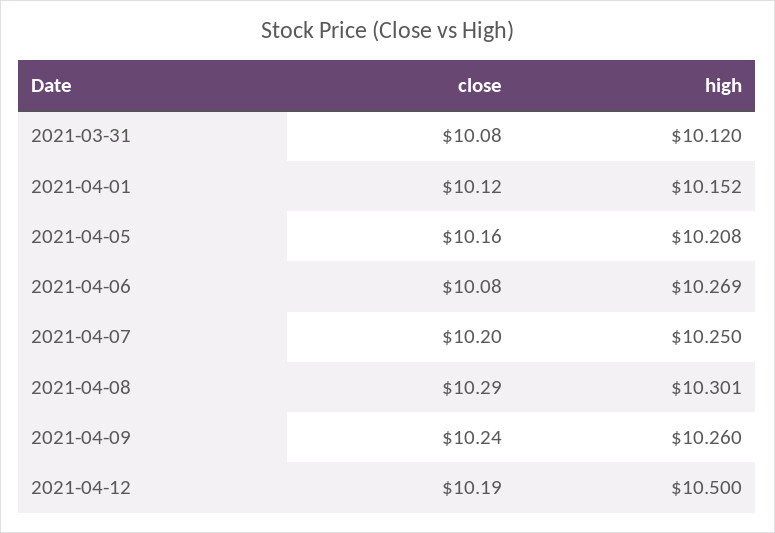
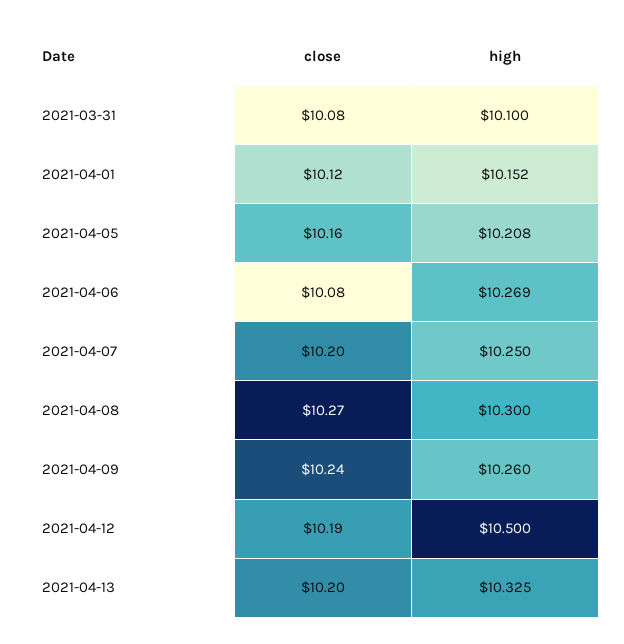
high, 2021-03-31: 10.12 -> 10.1
close, 2021-04-08: 10.29 -> 10.27
high, 2021-04-08: 10.301 -> 10.3
close, 2021-04-13: none -> 10.2
high, 2021-04-13: none -> 10.325

